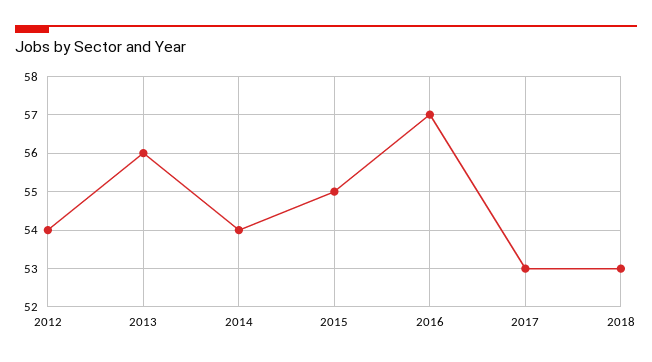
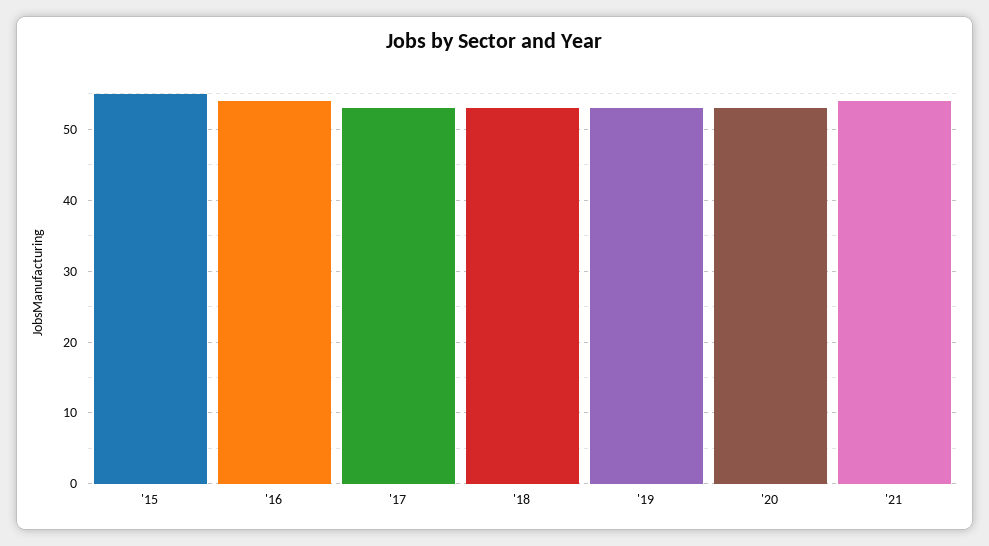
2012: 54 -> none
2013: 56 -> none
2014: 54 -> none
2016: 57 -> 54
'19: none -> 53
'20: none -> 53
'21: none -> 54

